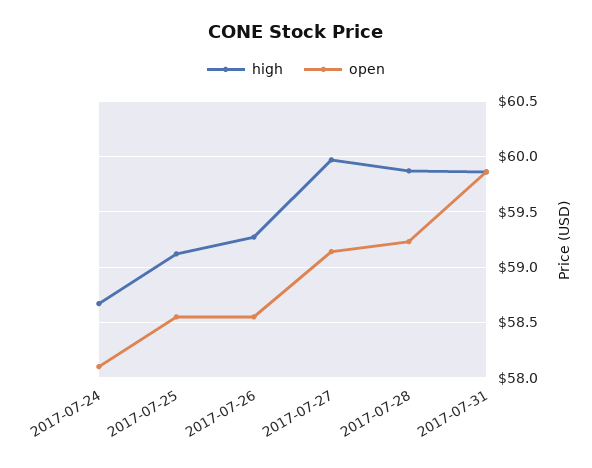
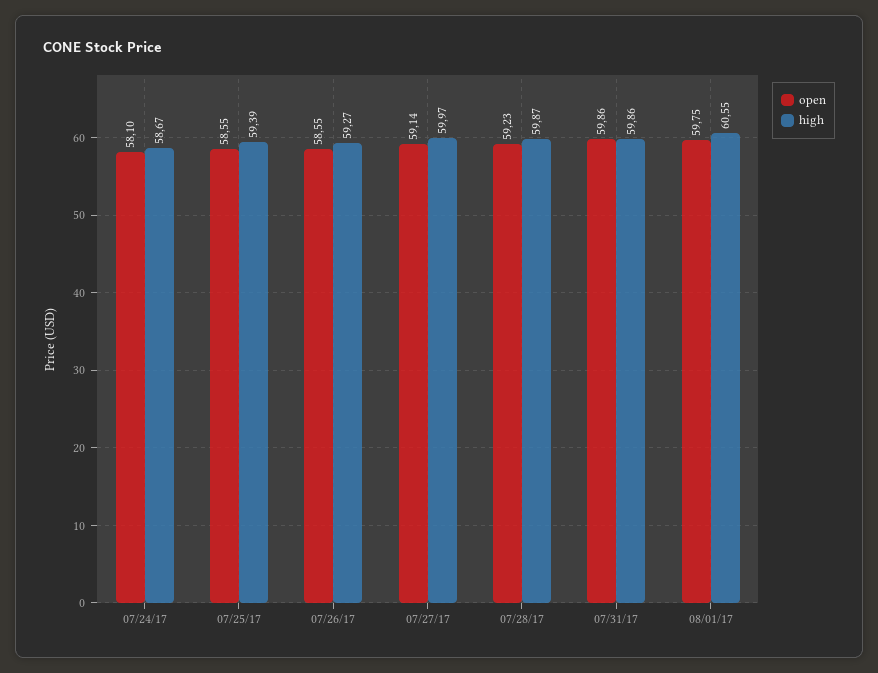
high, 2017-07-25: 59.1 -> 59.39
open, 08/01/17: none -> 59.75
high, 08/01/17: none -> 60.55

